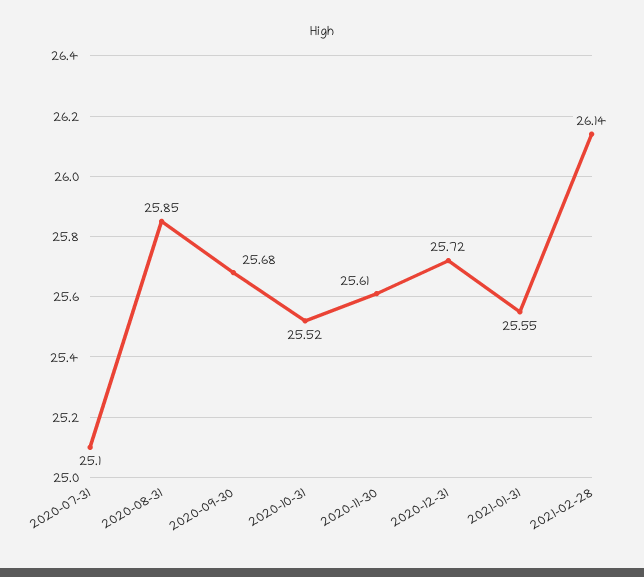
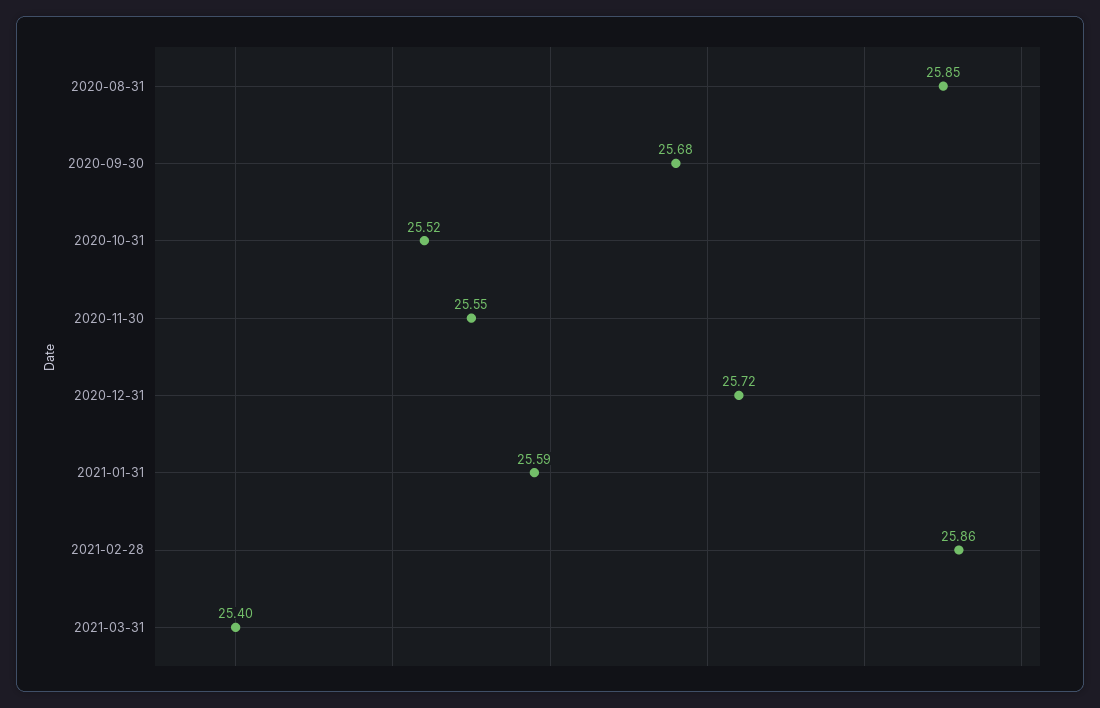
2020-07-31: 25.1 -> none
2020-11-30: 25.61 -> 25.55
2021-01-31: 25.55 -> 25.59
2021-02-28: 26.14 -> 25.86
2021-03-31: none -> 25.4

